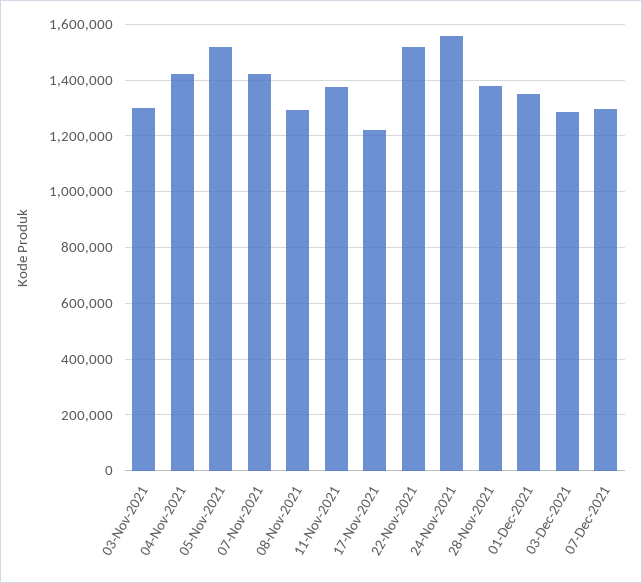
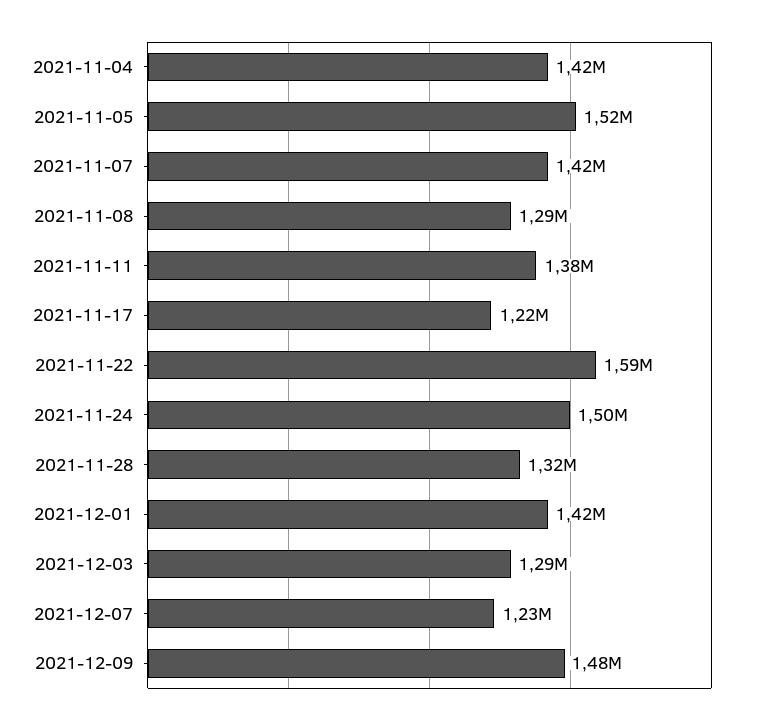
03-Nov-2021: 1300000 -> none
22-Nov-2021: 1525000 -> 1590000
24-Nov-2021: 1550000 -> 1500000
28-Nov-2021: 1375000 -> 1320000
01-Dec-2021: 1350000 -> 1420000
07-Dec-2021: 1300000 -> 1230000
2021-12-09: none -> 1480000

